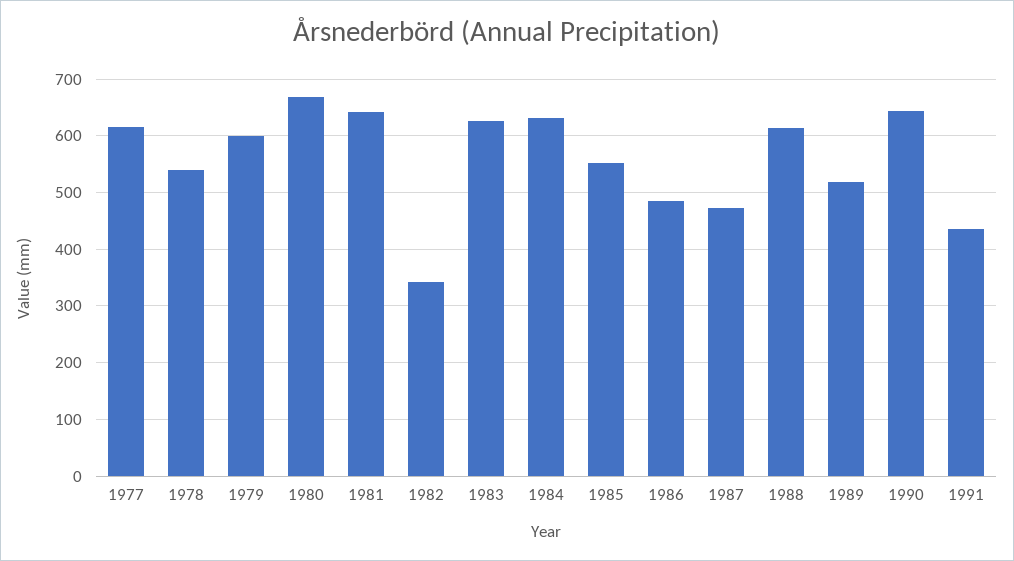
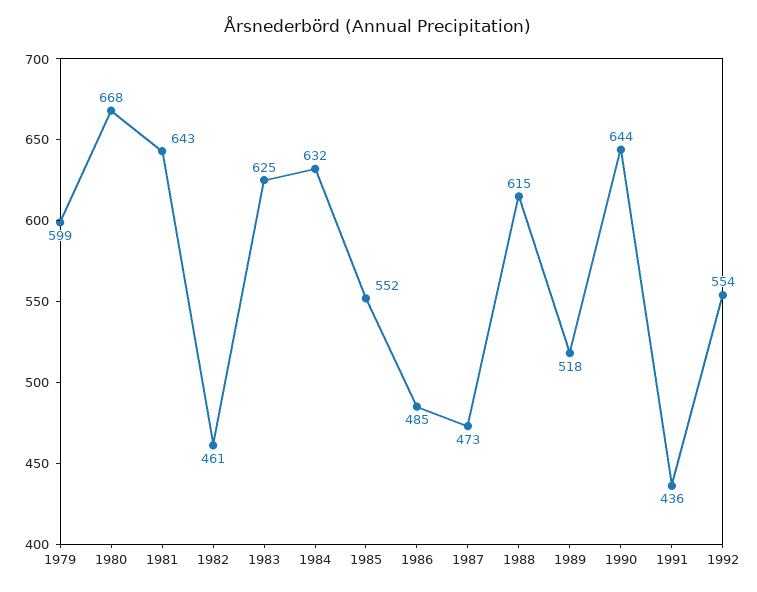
1977: 620 -> none
1978: 540 -> none
1982: 340 -> 461
1992: none -> 554

